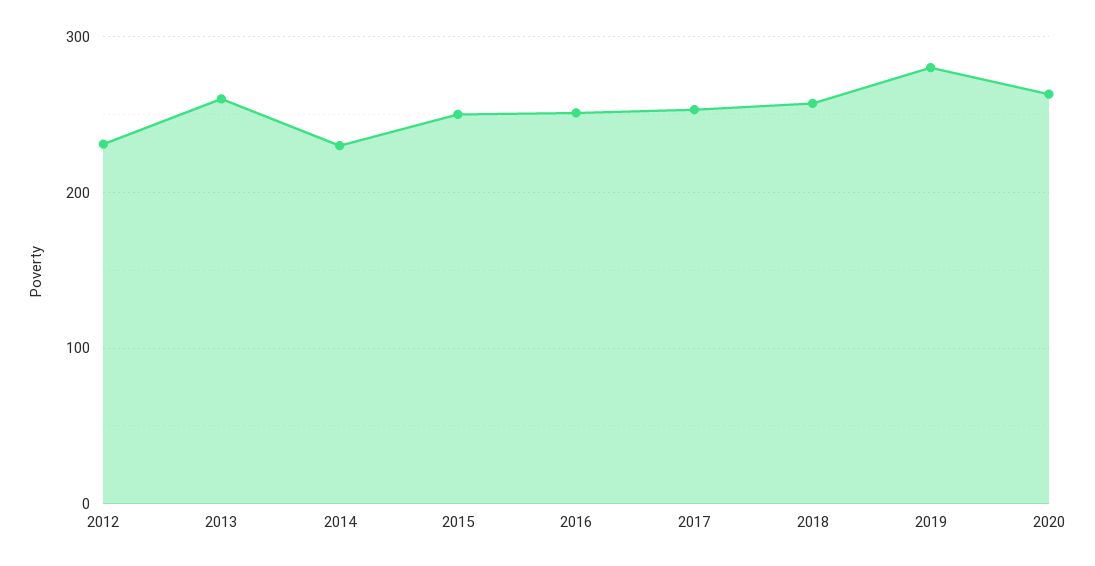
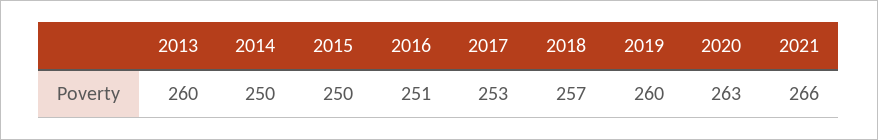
2012: 230 -> none
2014: 230 -> 250
2019: 280 -> 260
2021: none -> 266

